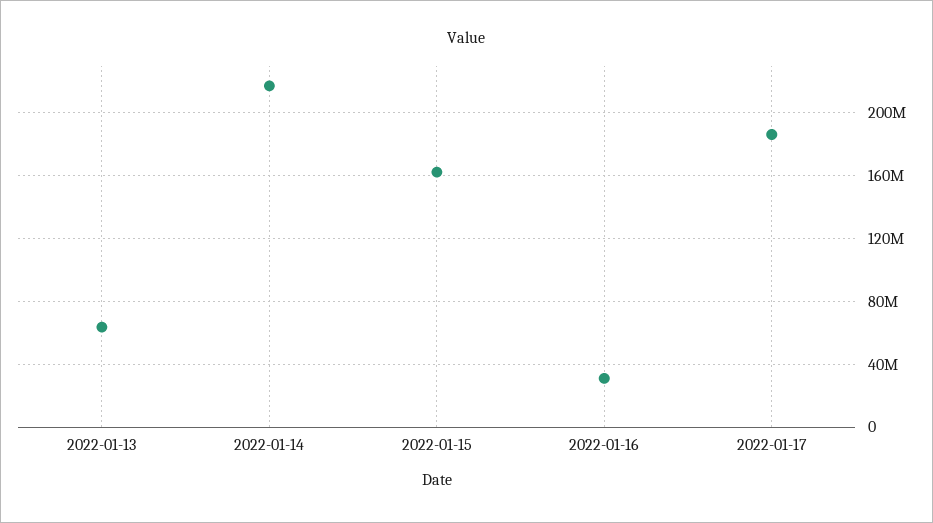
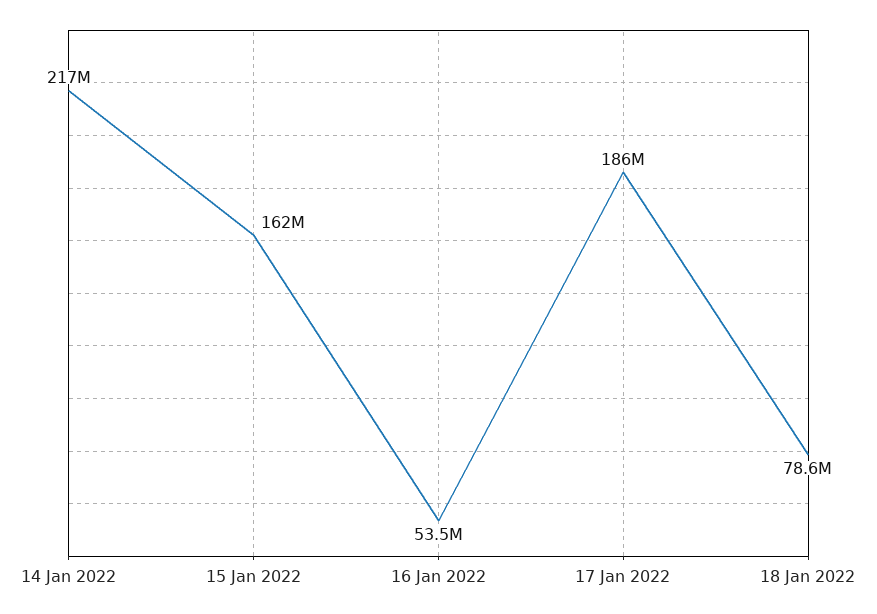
2022-01-13: 65000000 -> none
2022-01-16: 30000000 -> 53500000
18 Jan 2022: none -> 78600000

